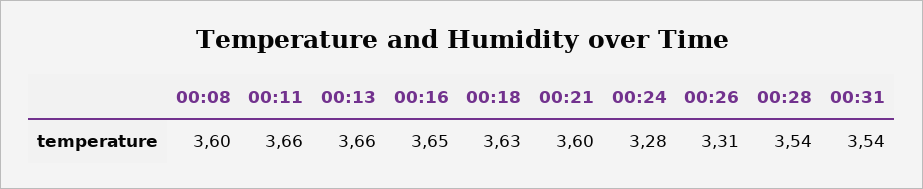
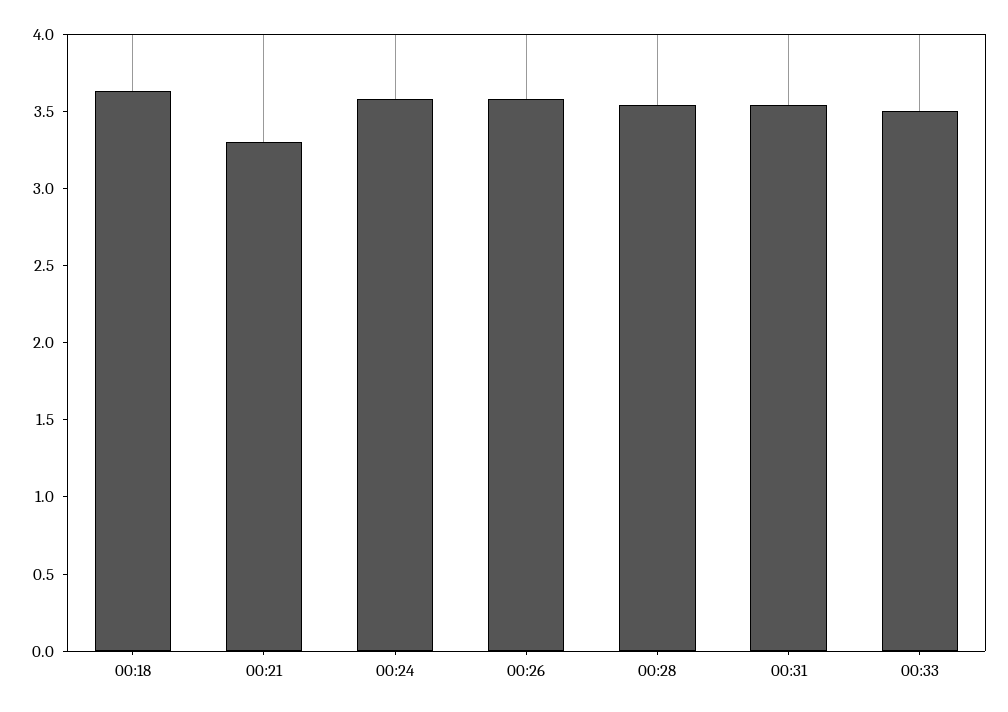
00:08: 3.6 -> none
00:11: 3.66 -> none
00:13: 3.66 -> none
00:16: 3.65 -> none
00:21: 3.6 -> 3.3
00:24: 3.28 -> 3.6
00:26: 3.31 -> 3.6
00:33: none -> 3.5

